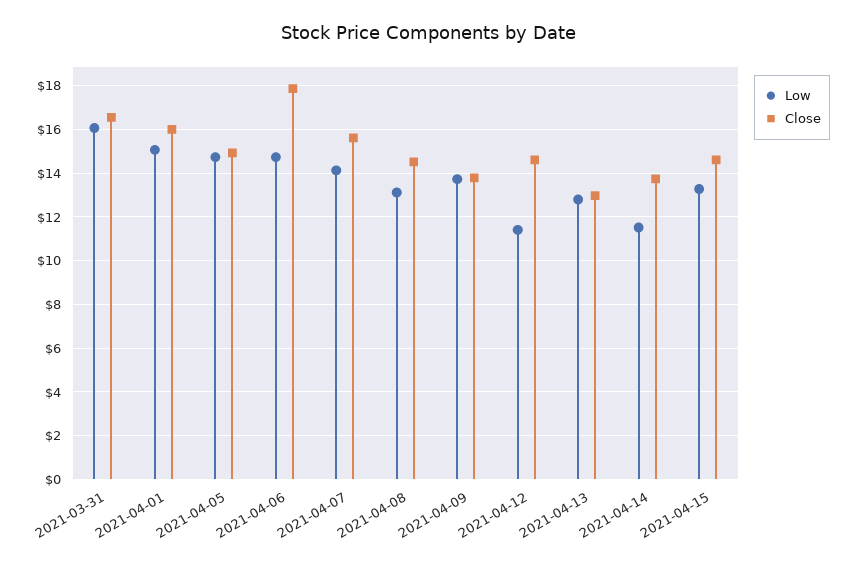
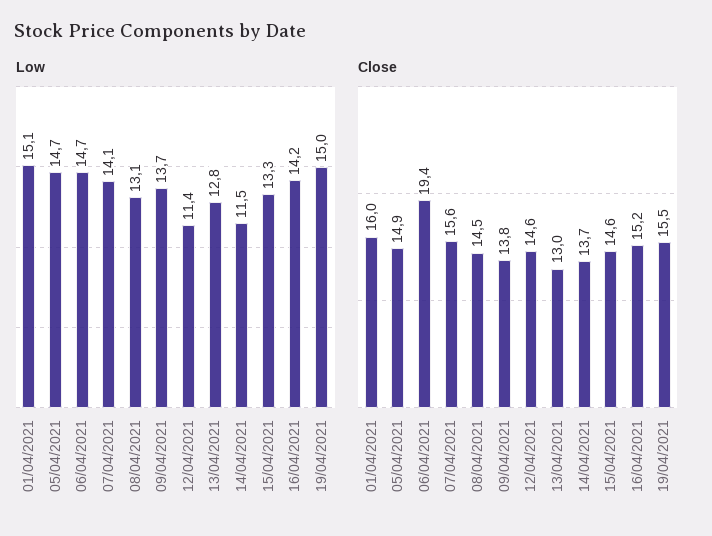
Low, 2021-03-31: 16 -> none
Close, 2021-03-31: 16.5 -> none
Close, 2021-04-06: 18 -> 19.4
Low, 16/04/2021: none -> 14.2
Low, 19/04/2021: none -> 15
Close, 16/04/2021: none -> 15.2
Close, 19/04/2021: none -> 15.5

